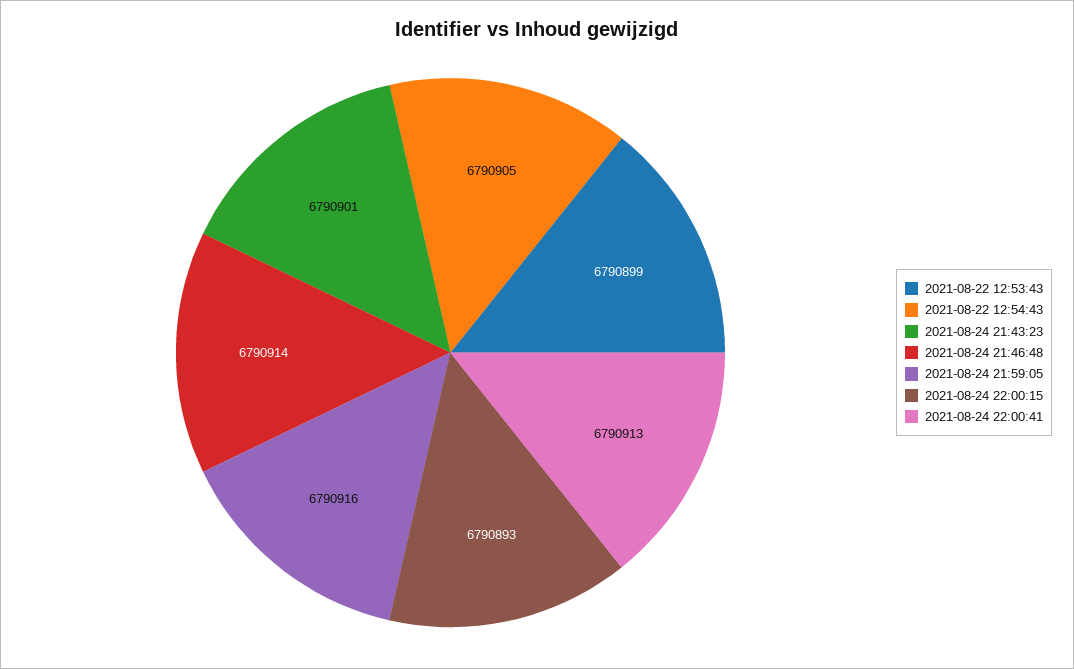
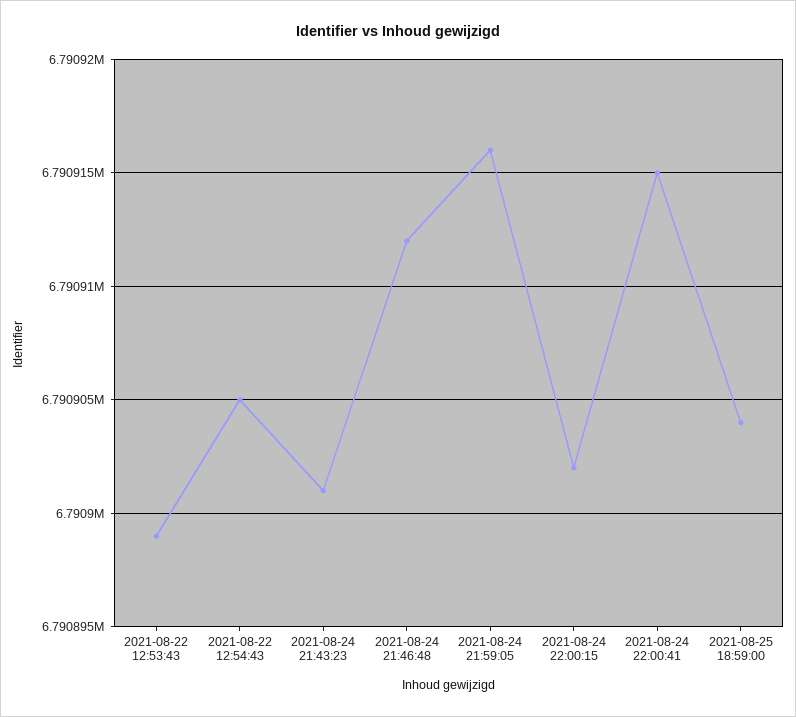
2021-08-24 21:46:48: 6790914 -> 6790912
2021-08-24 22:00:15: 6790893 -> 6790902
2021-08-24 22:00:41: 6790913 -> 6790915
2021-08-25 18:59:00: none -> 6790904

